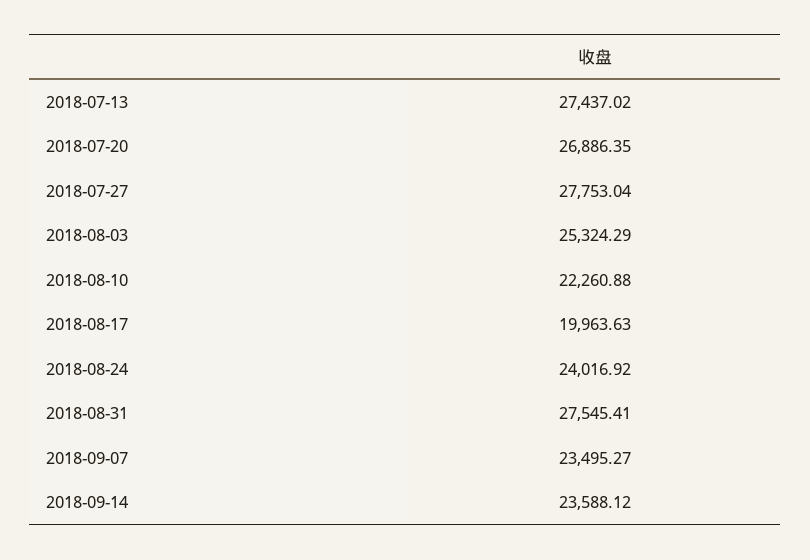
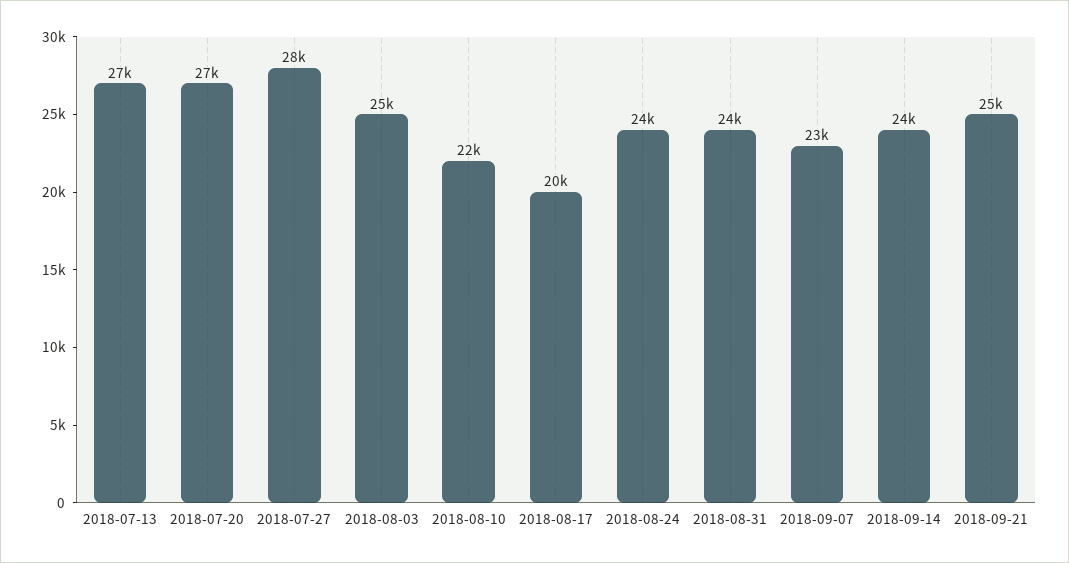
2018-08-31: 27545.41 -> 24000
2018-09-21: none -> 25000

